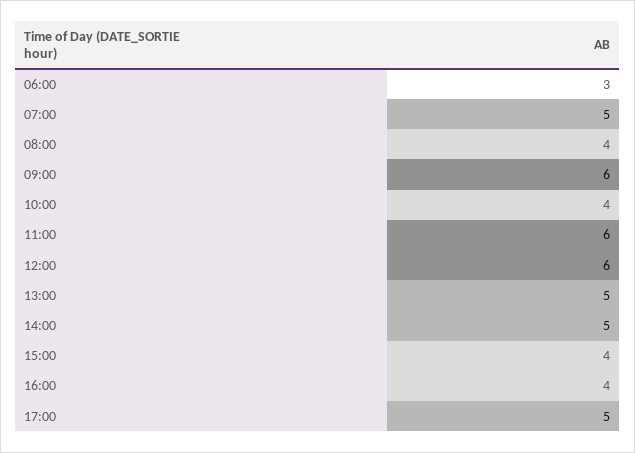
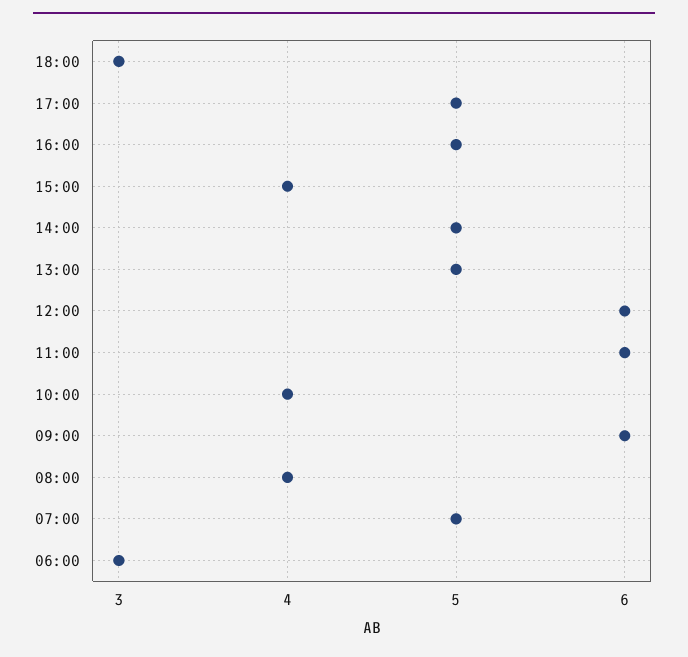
16:00: 4 -> 5
18:00: none -> 3

